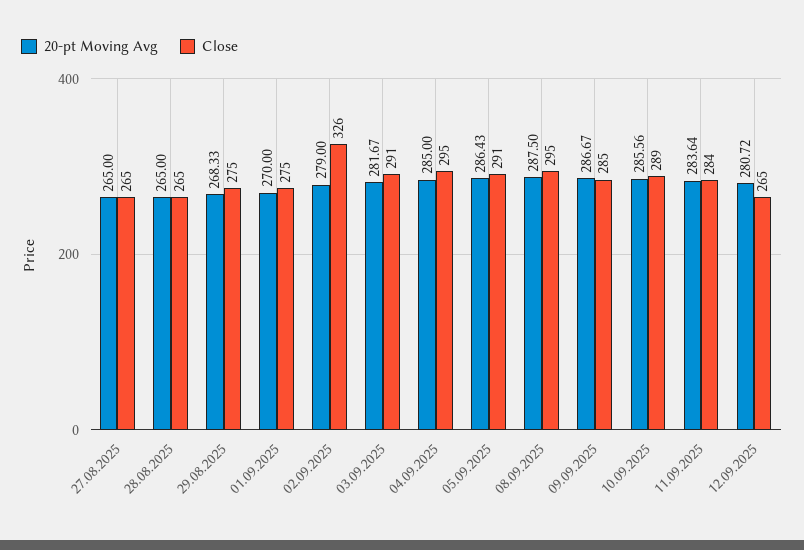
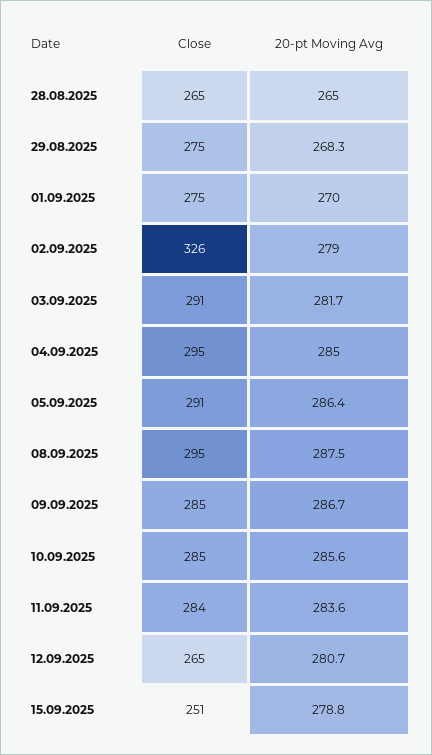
20-pt Moving Avg, 27.08.2025: 265 -> none
Close, 27.08.2025: 265 -> none
Close, 10.09.2025: 289 -> 285
Close, 15.09.2025: none -> 251
20-pt Moving Avg, 15.09.2025: none -> 278.8

